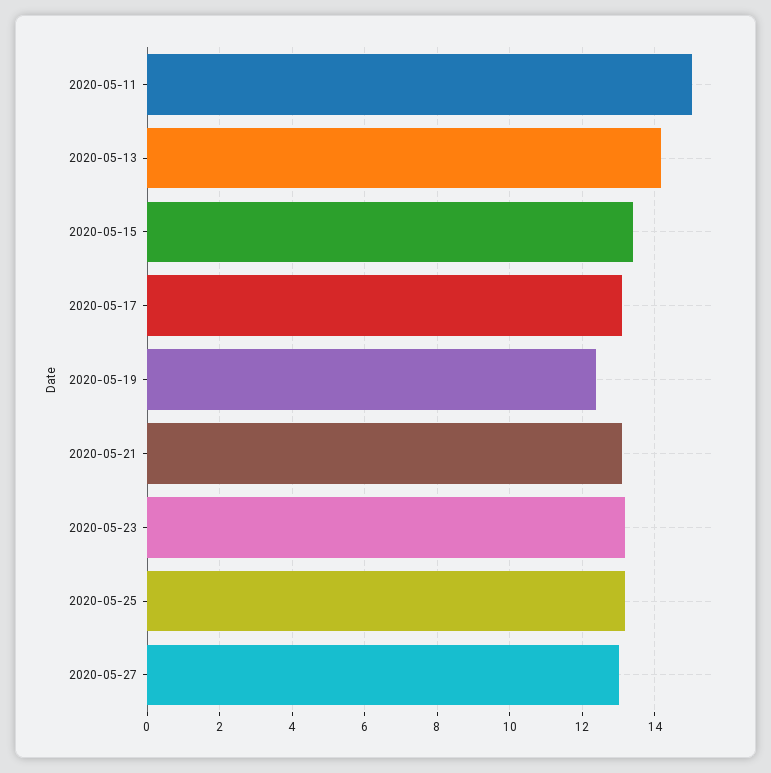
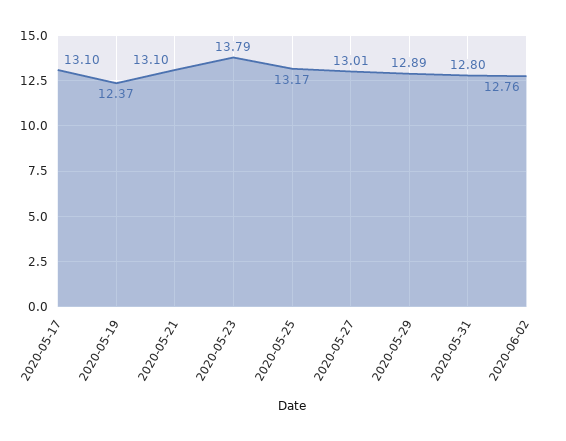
2020-05-11: 15 -> none
2020-05-13: 14.2 -> none
2020-05-15: 13.4 -> none
2020-05-23: 13.2 -> 13.79
2020-05-29: none -> 12.89
2020-05-31: none -> 12.8
2020-06-02: none -> 12.76

